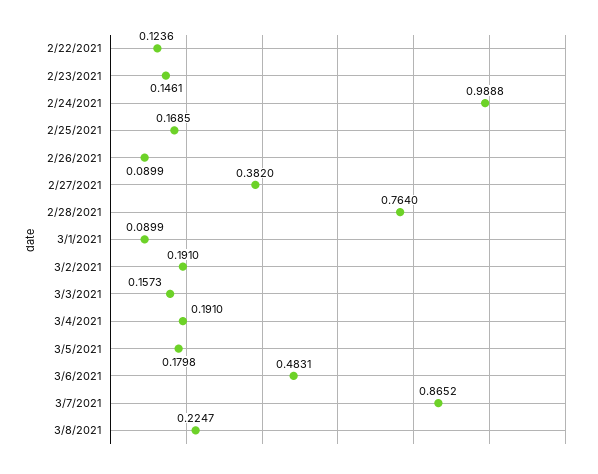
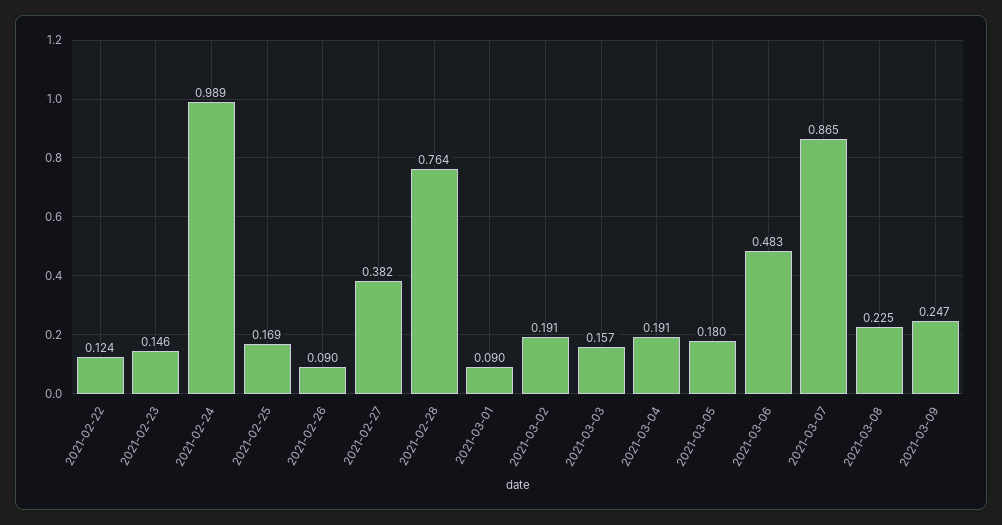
2021-03-09: none -> 0.247

